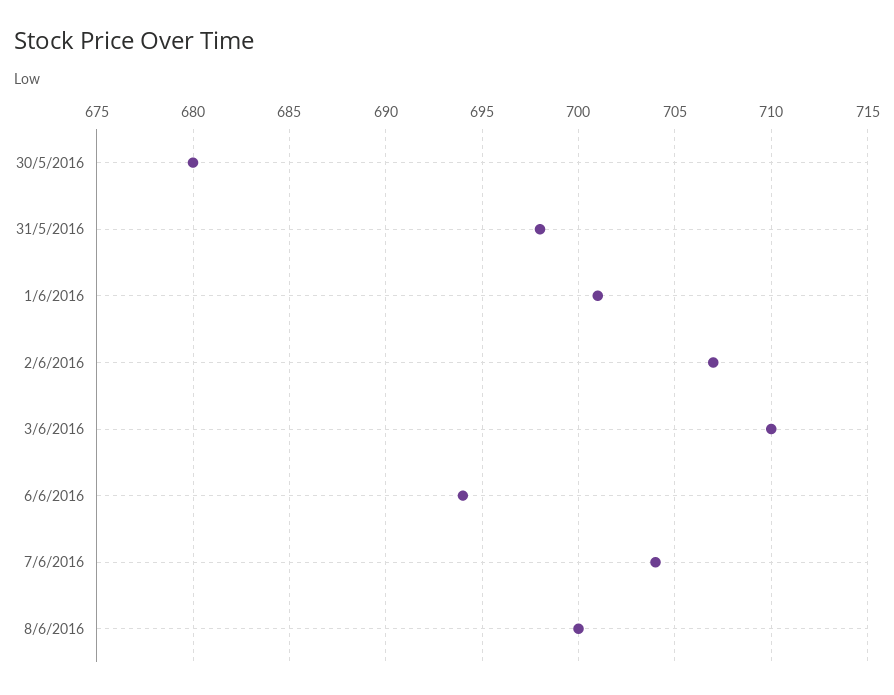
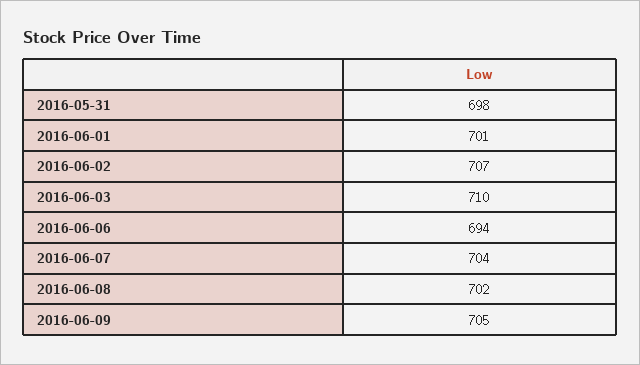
30/5/2016: 680 -> none
8/6/2016: 700 -> 702
2016-06-09: none -> 705

